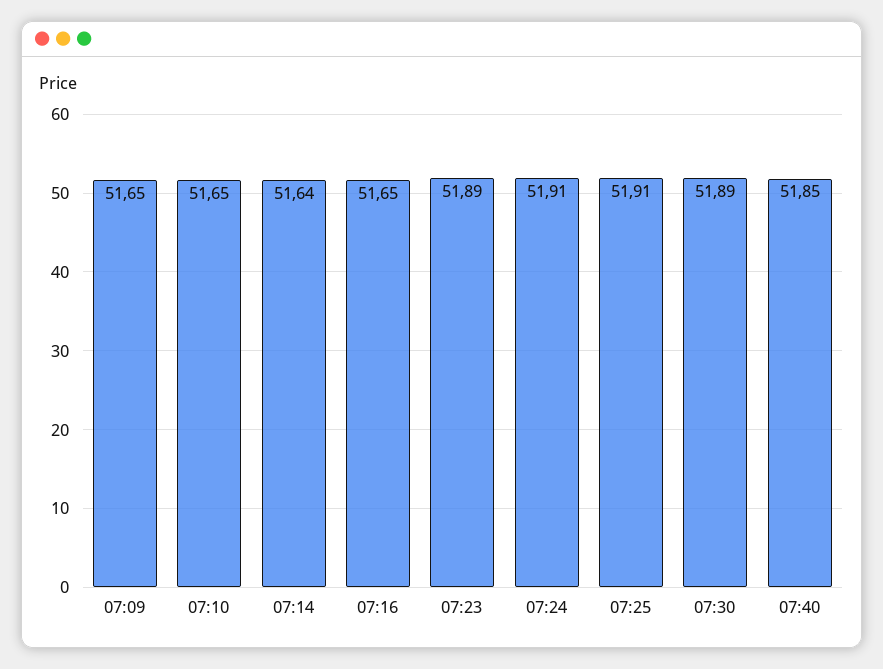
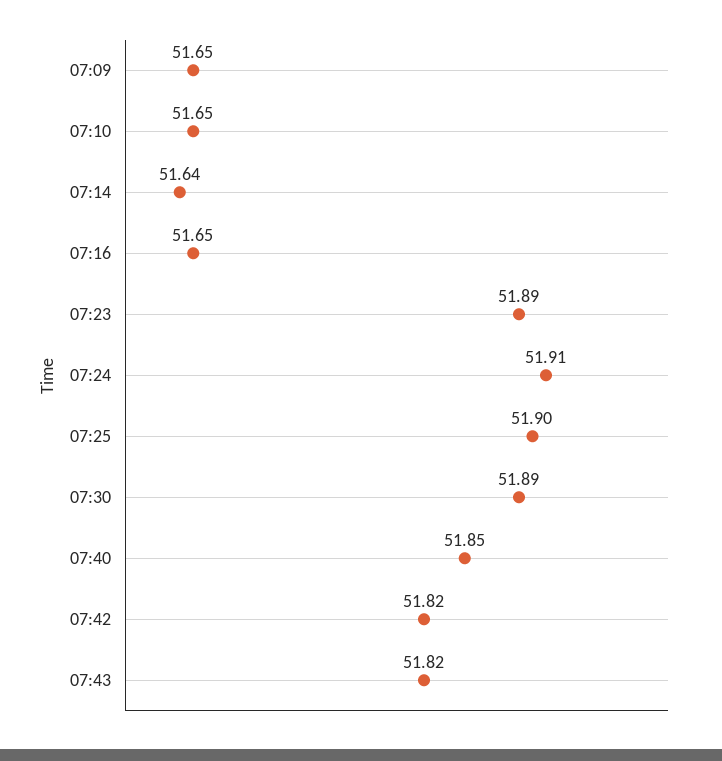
07:25: 51.91 -> 51.9
07:42: none -> 51.82
07:43: none -> 51.82

